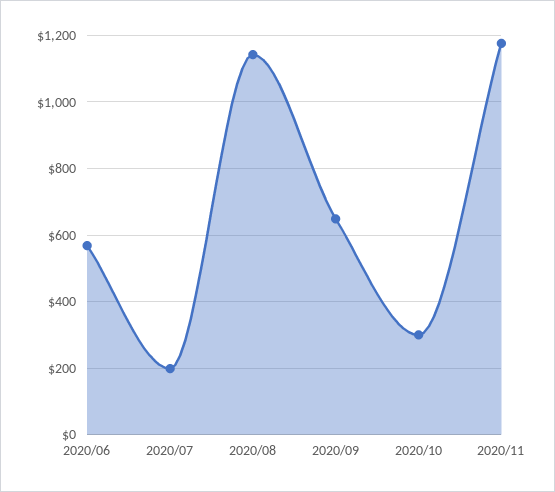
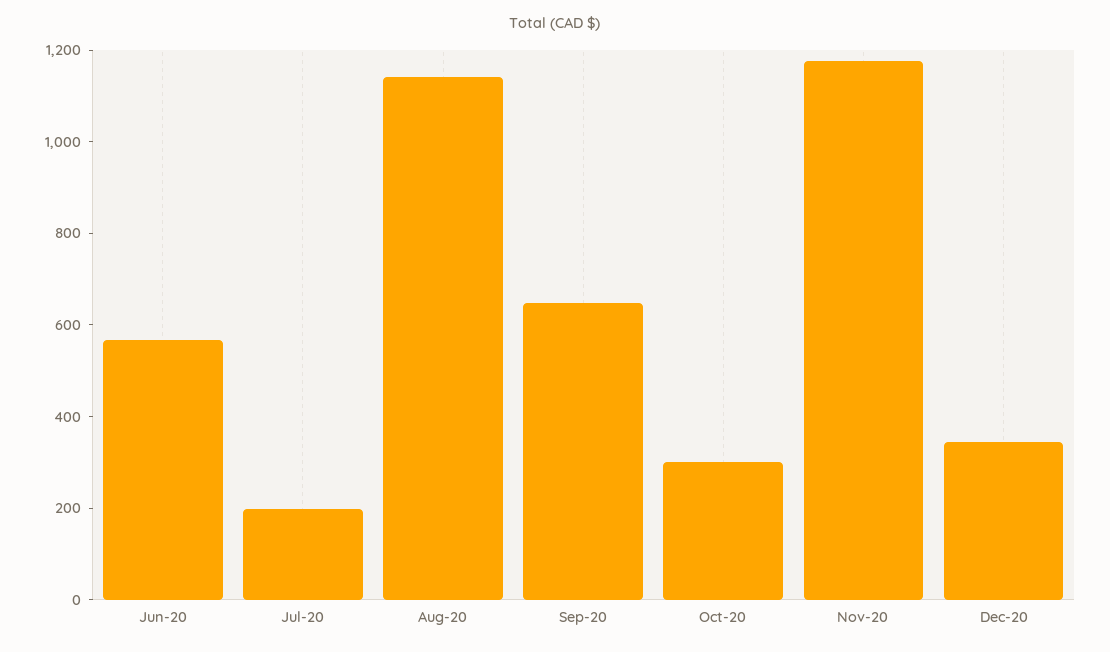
Dec-20: none -> 350

